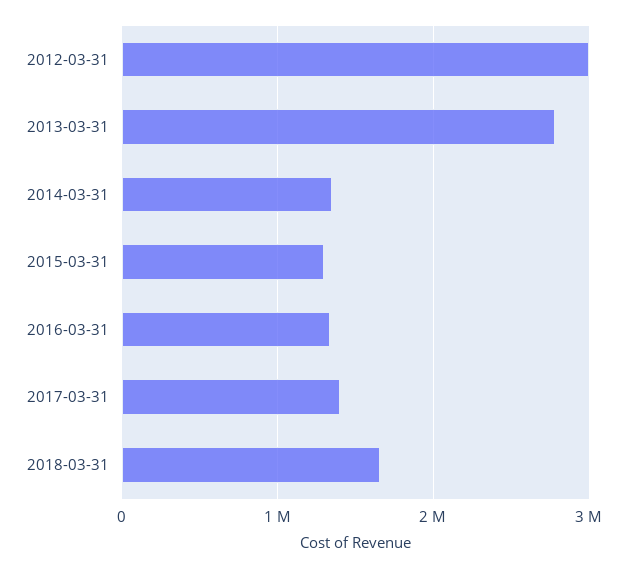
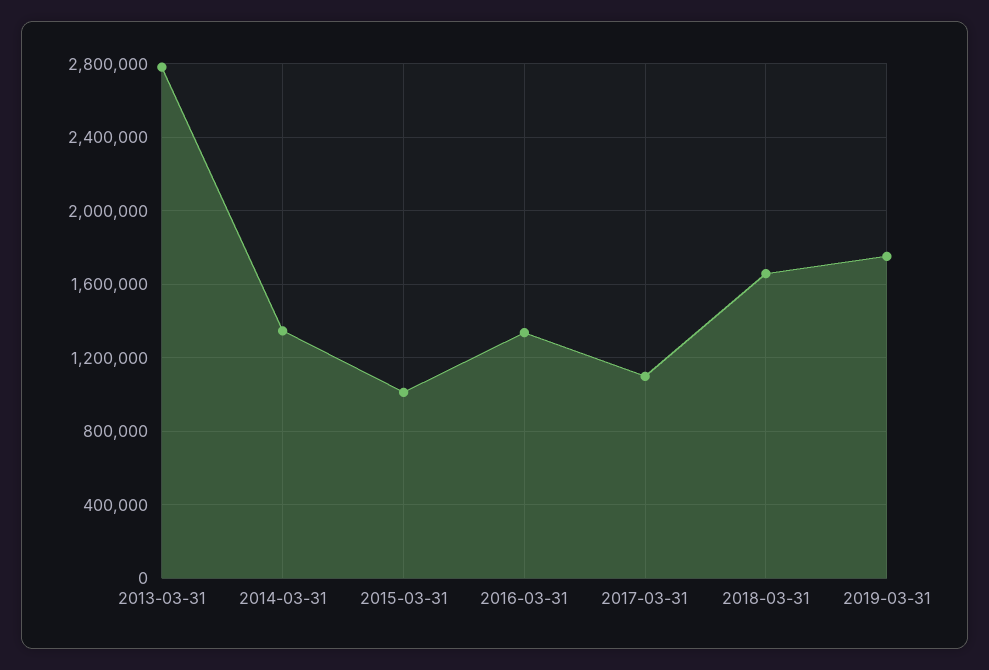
2012-03-31: 3000000 -> none
2015-03-31: 1300000 -> 1000000
2017-03-31: 1400000 -> 1100000
2019-03-31: none -> 1750000

